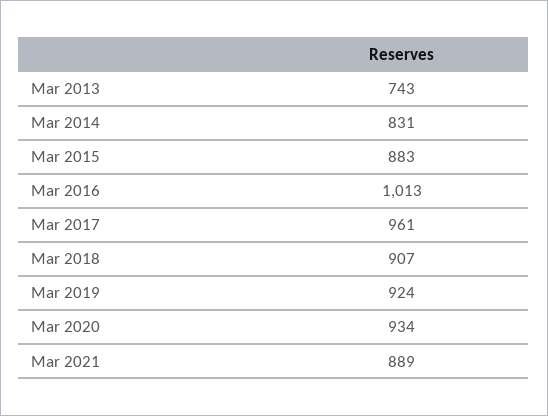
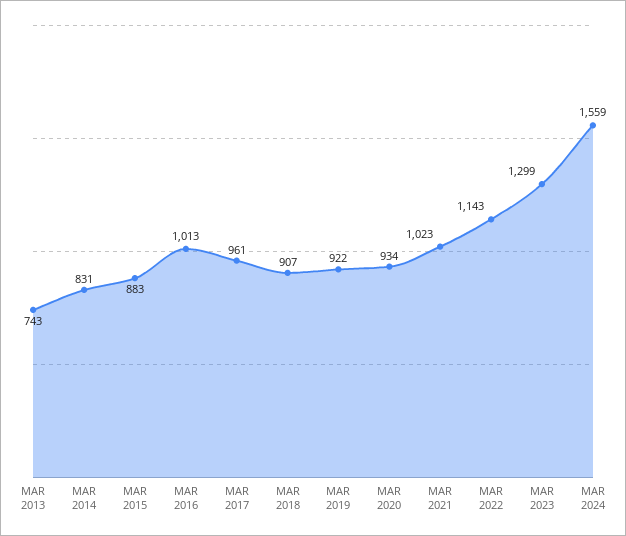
Mar 2019: 924 -> 922
Mar 2021: 889 -> 1023
MAR 2022: none -> 1143
MAR 2023: none -> 1299
MAR 2024: none -> 1559

